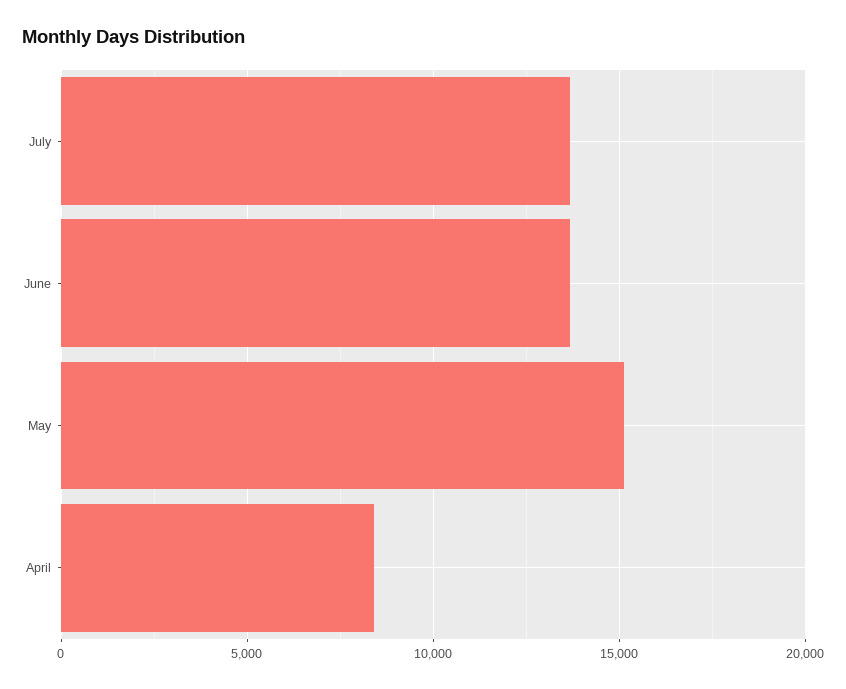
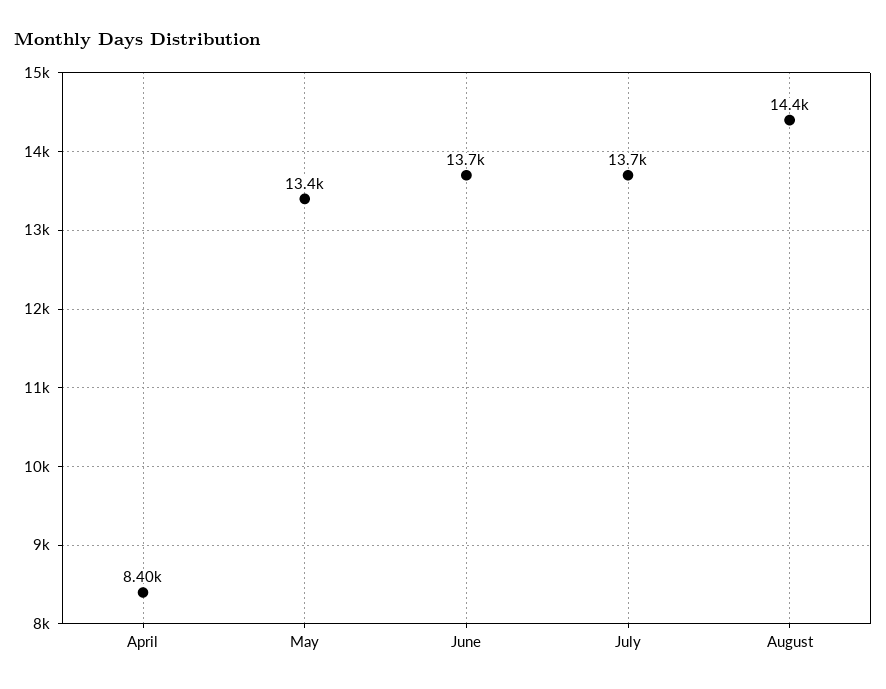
May: 15000 -> 13400
August: none -> 14400

